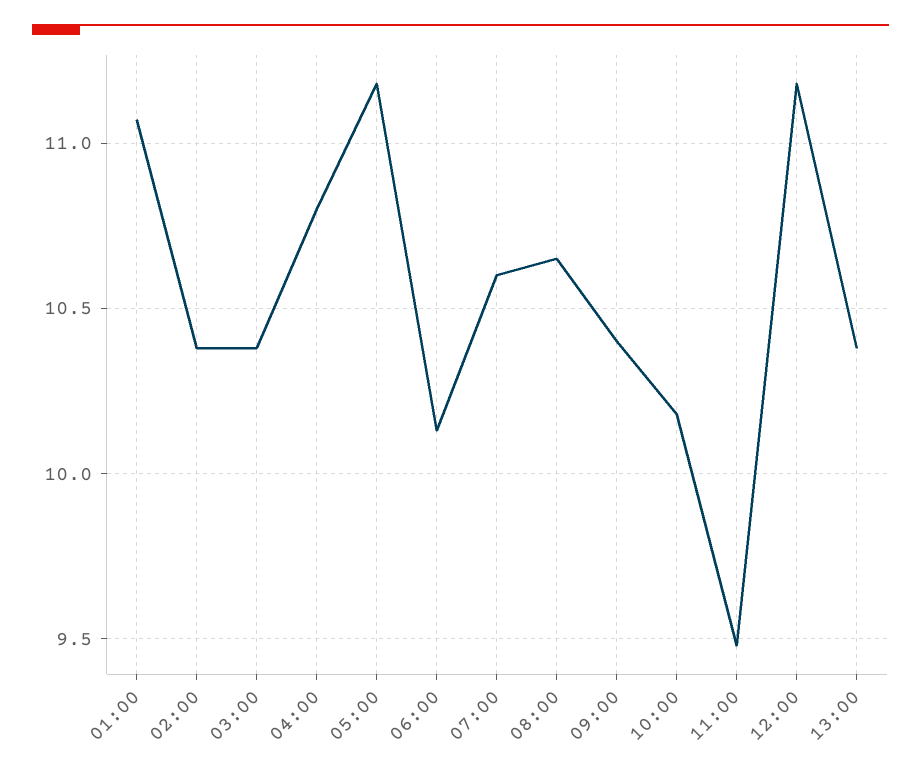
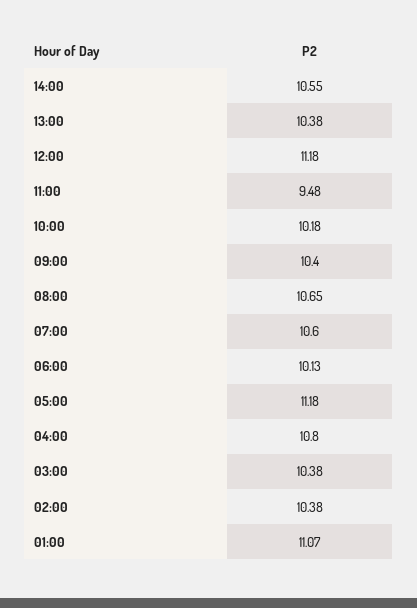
14:00: none -> 10.55

